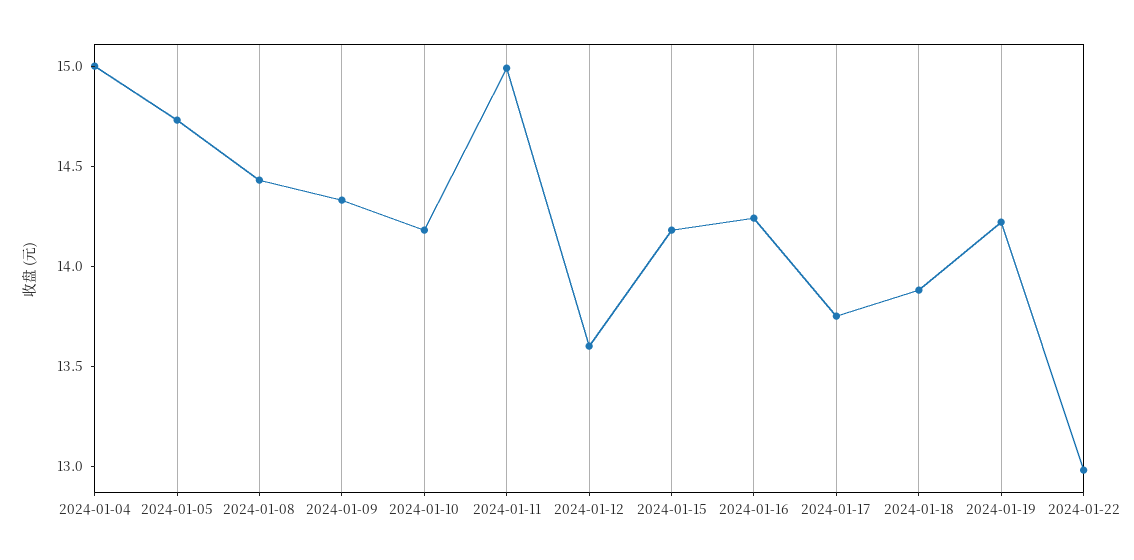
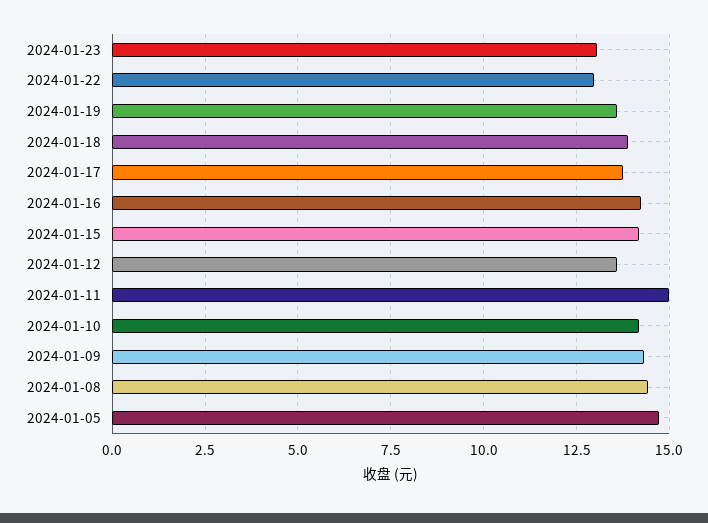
2024-01-04: 15 -> none
2024-01-19: 14.2 -> 13.5
2024-01-23: none -> 13

